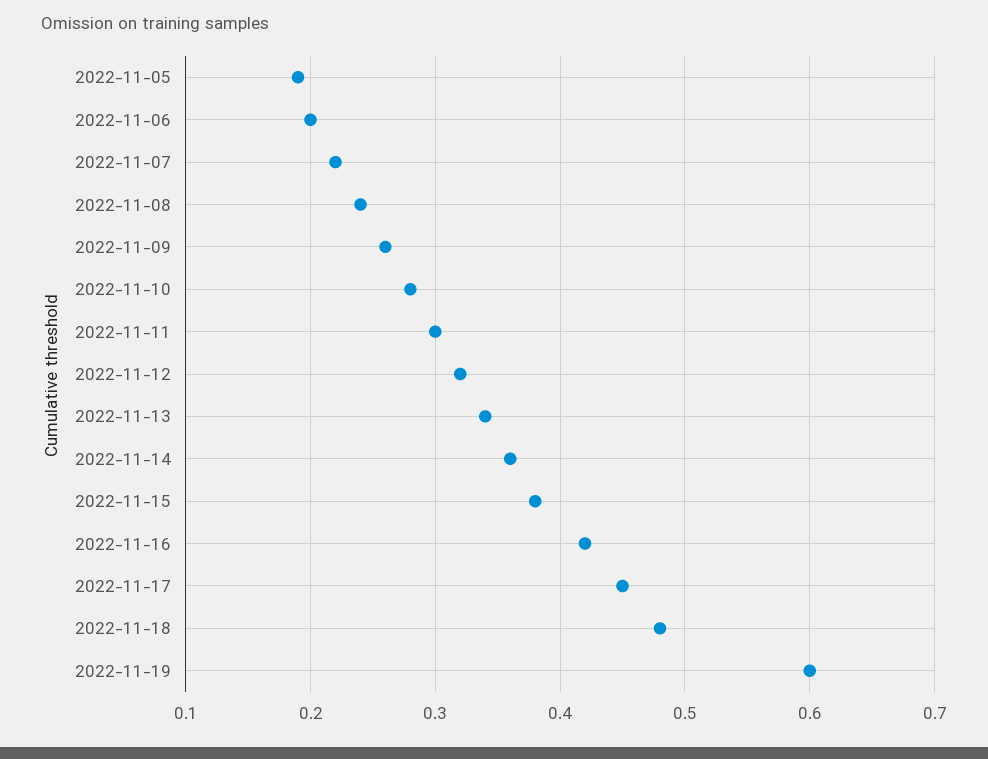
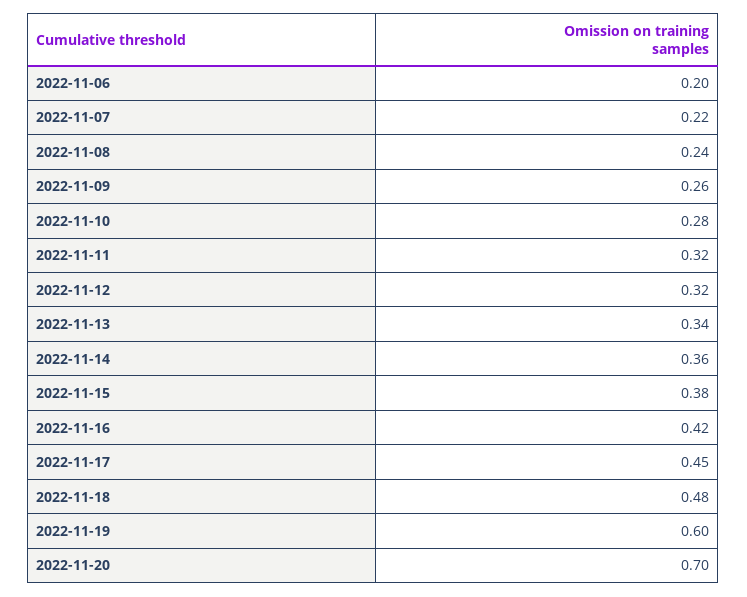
2022-11-05: 0.19 -> none
2022-11-11: 0.3 -> 0.32
2022-11-20: none -> 0.7

